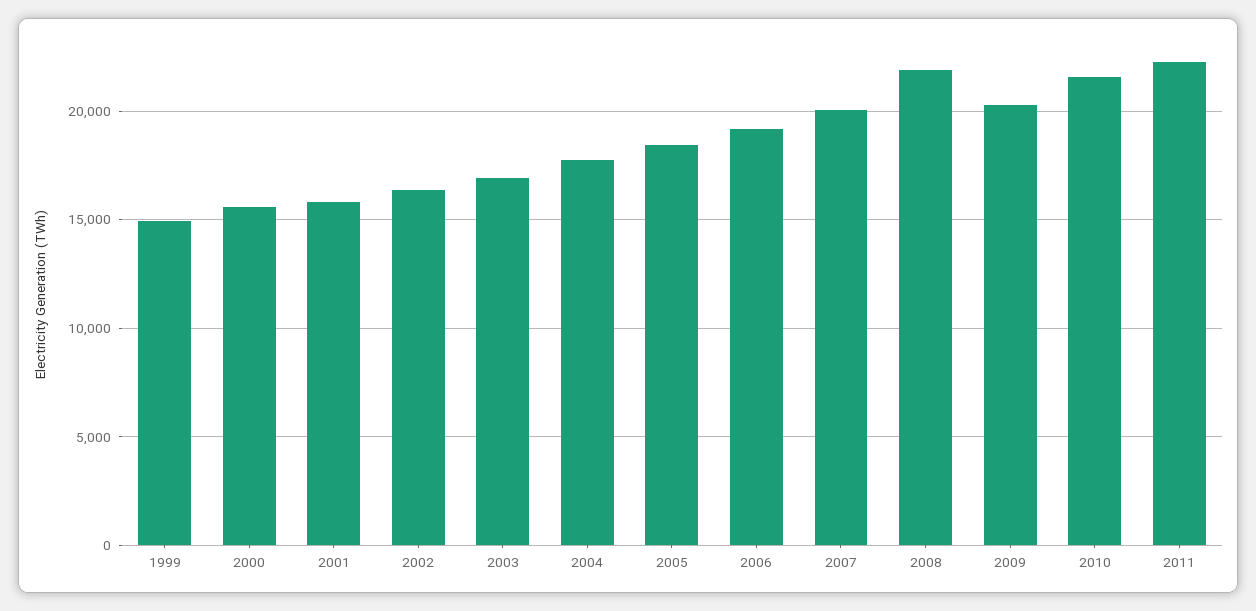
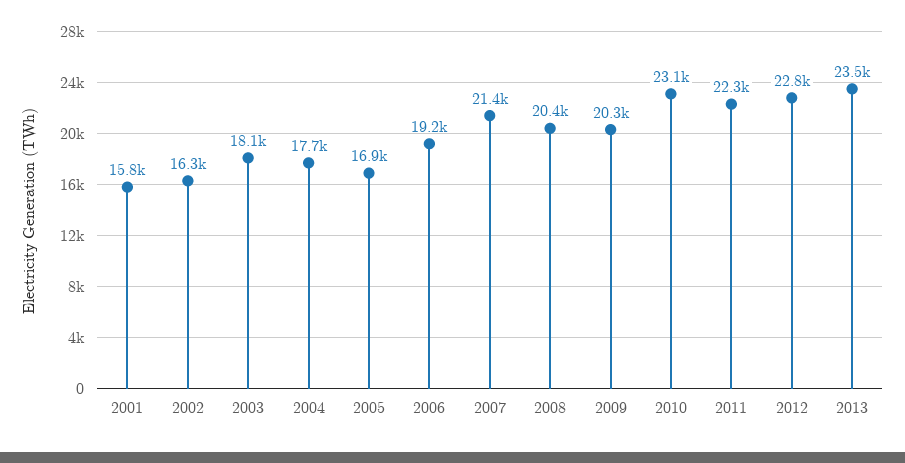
1999: 15000 -> none
2000: 15500 -> none
2003: 17000 -> 18100
2005: 18500 -> 16900
2007: 20000 -> 21400
2008: 22000 -> 20400
2010: 21500 -> 23100
2012: none -> 22800
2013: none -> 23500

